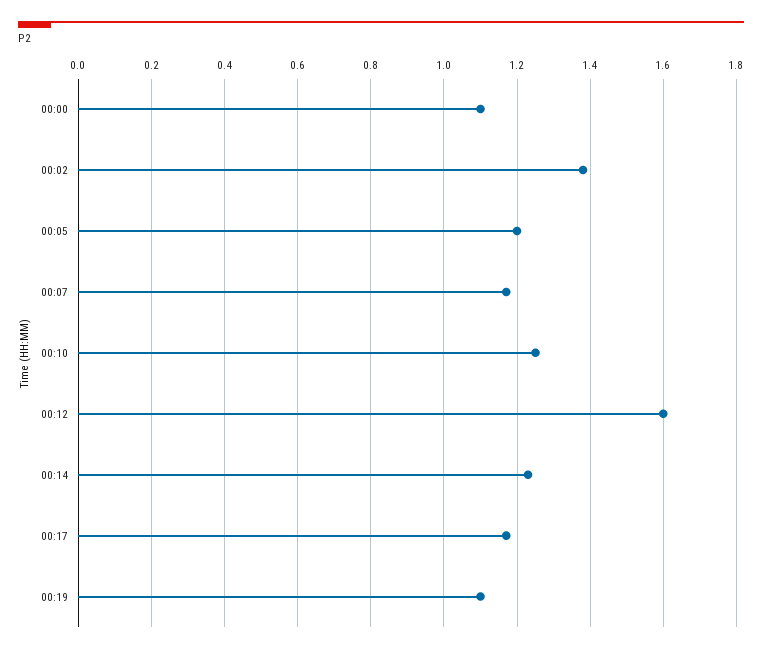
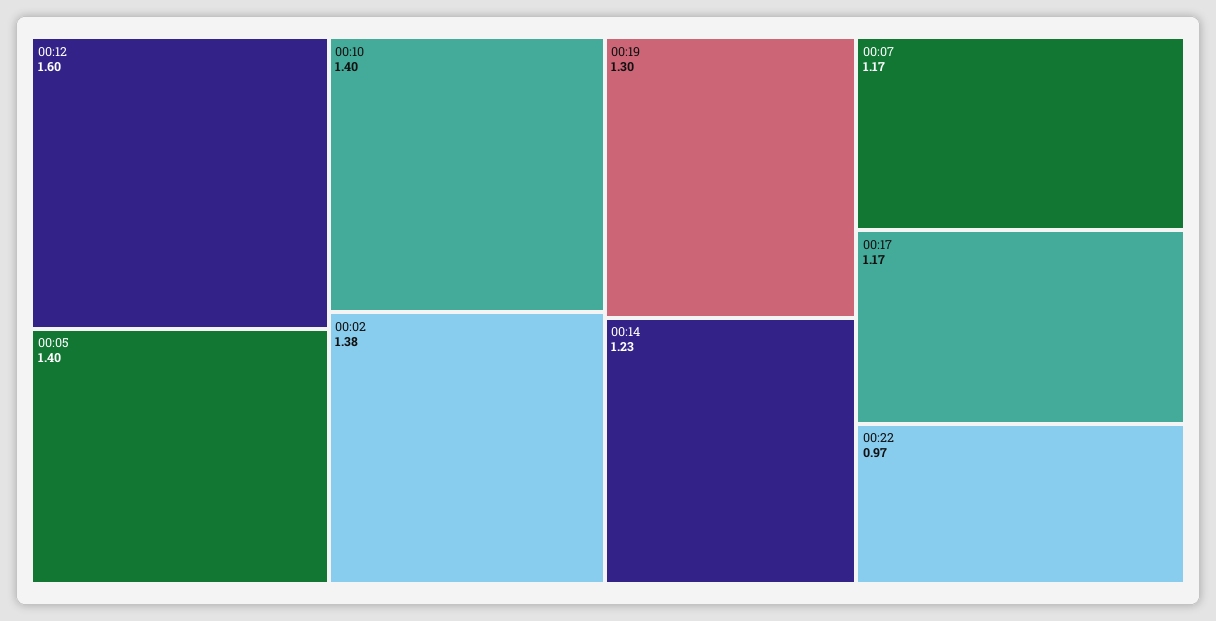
00:00: 1.1 -> none
00:05: 1.2 -> 1.4
00:10: 1.25 -> 1.4
00:19: 1.1 -> 1.3
00:22: none -> 0.97

